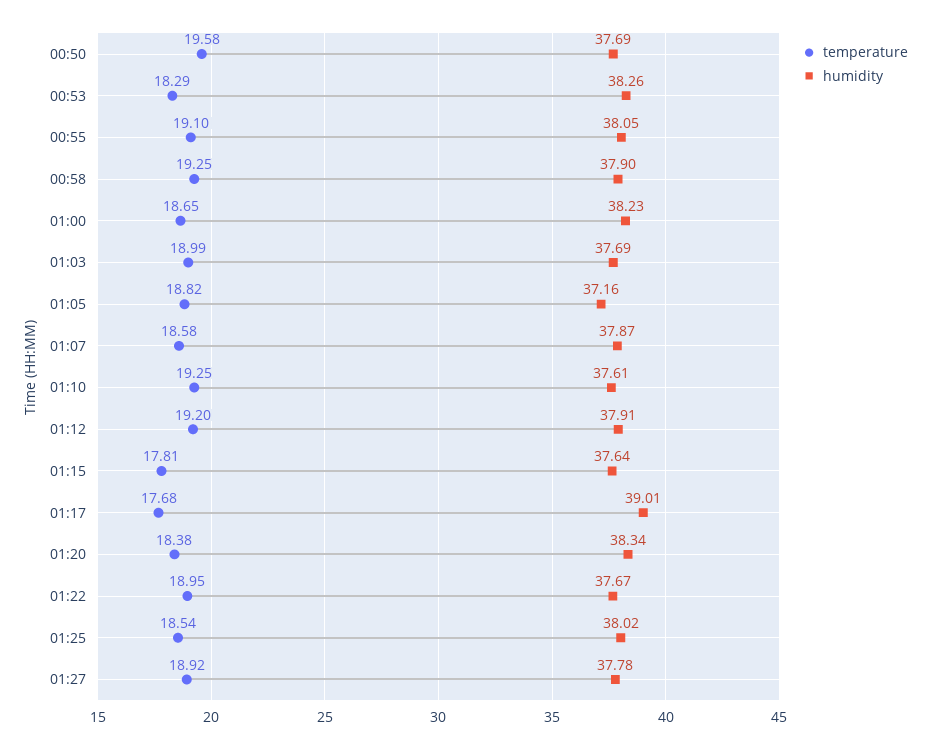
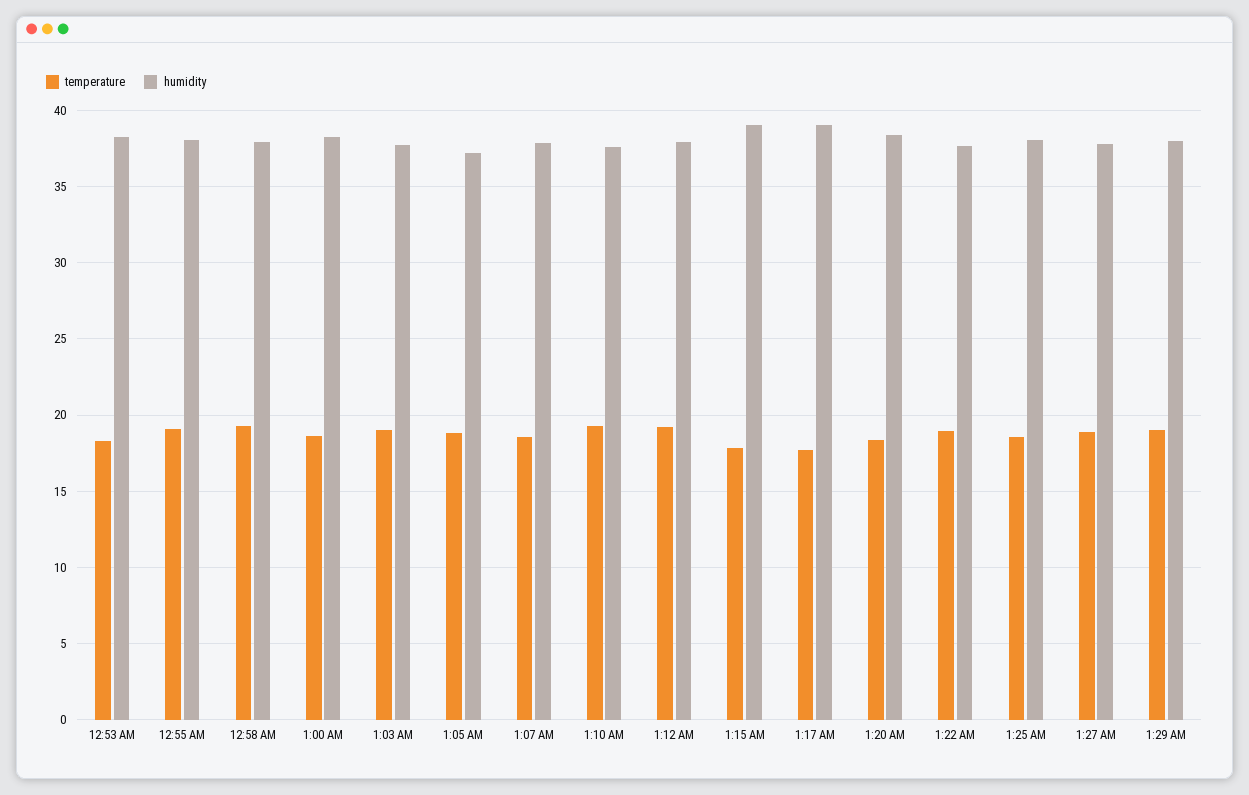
temperature, 00:50: 19.58 -> none
humidity, 00:50: 37.69 -> none
humidity, 01:15: 37.64 -> 39
temperature, 1:29 AM: none -> 19
humidity, 1:29 AM: none -> 38

